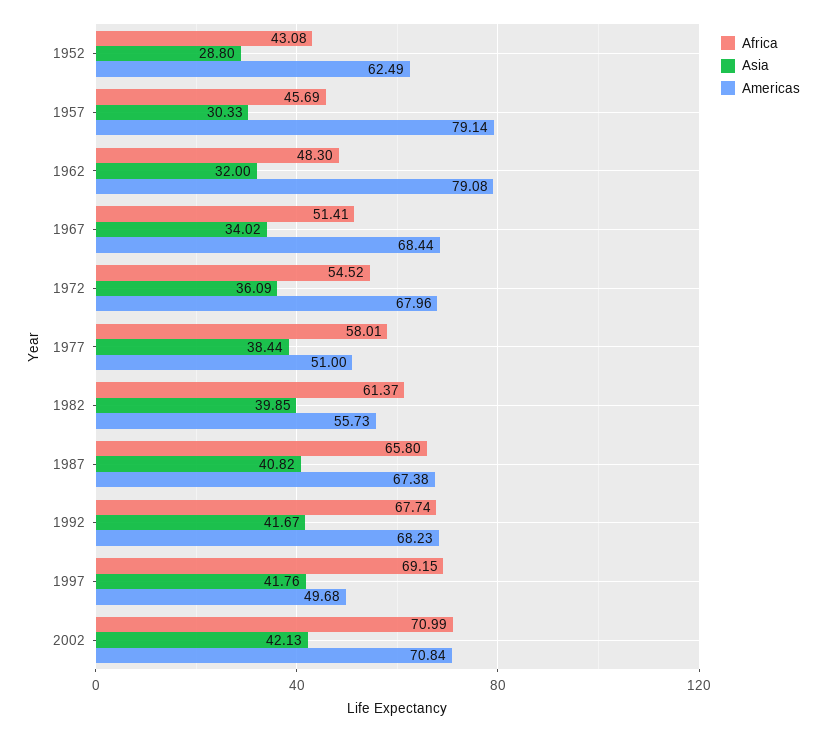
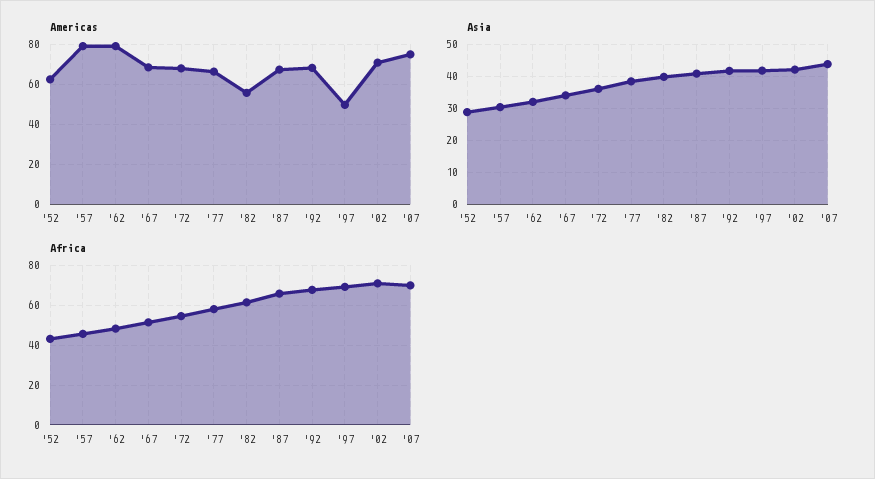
Americas, 1977: 51 -> 65
Americas, '07: none -> 75
Asia, '07: none -> 44
Africa, '07: none -> 70

